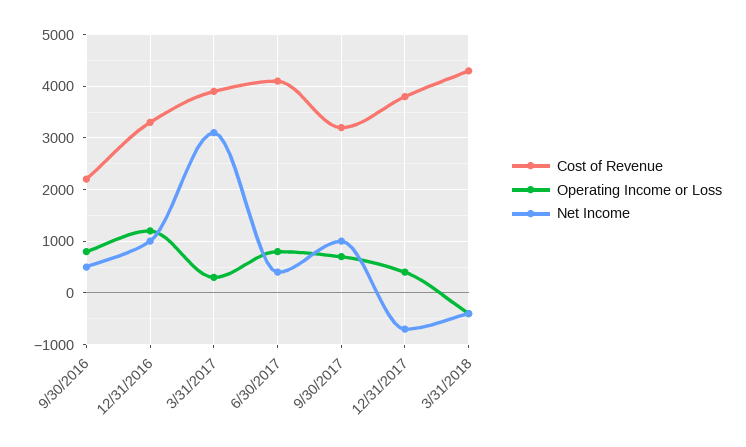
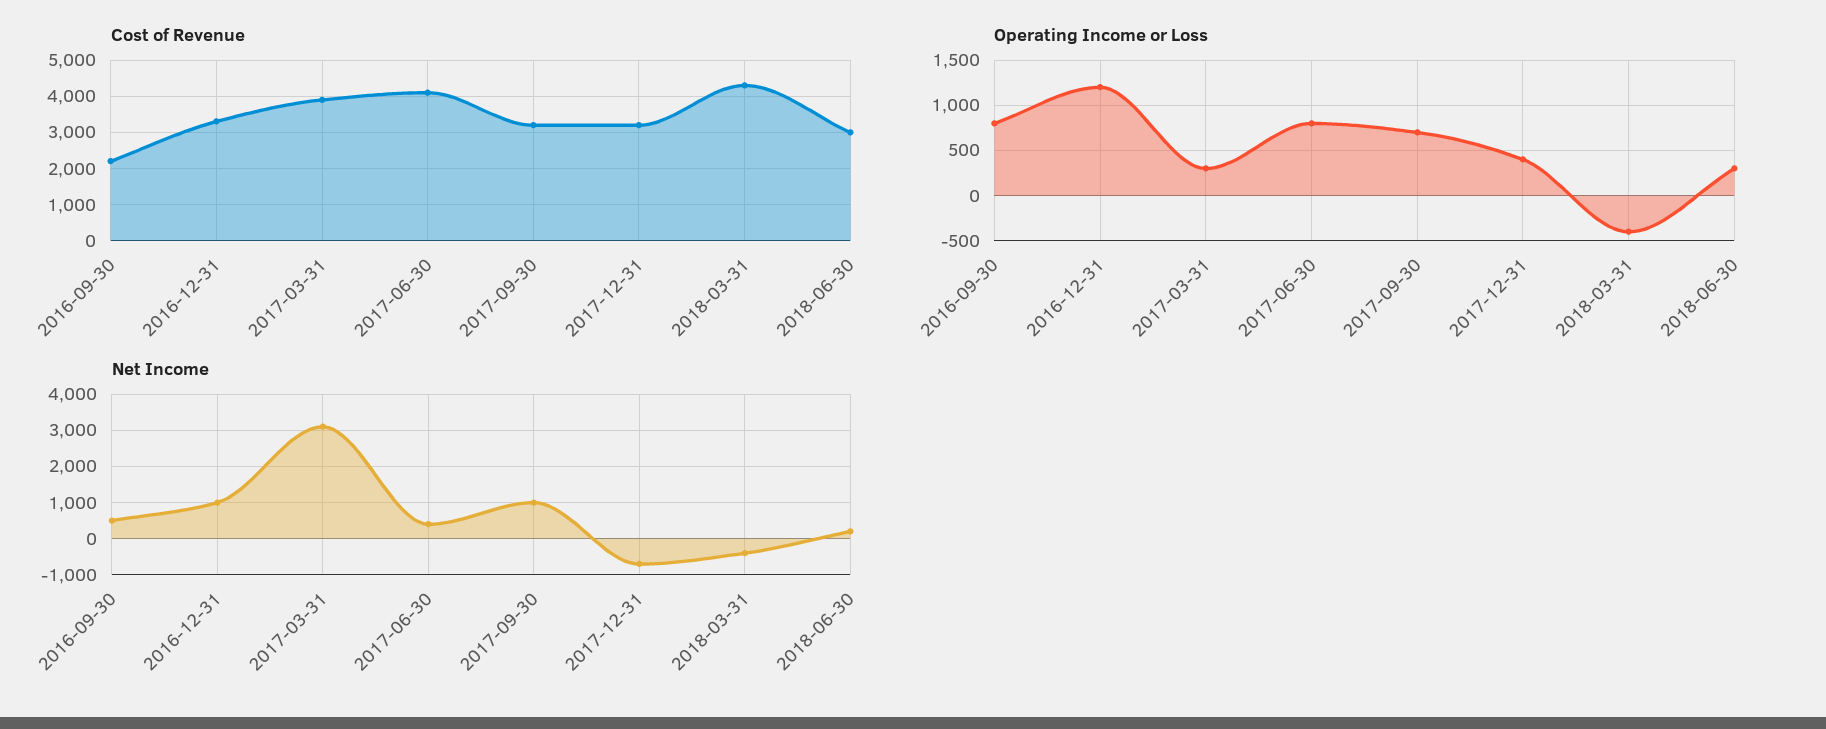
Cost of Revenue, 12/31/2017: 3800 -> 3200
Cost of Revenue, 2018-06-30: none -> 3000
Operating Income or Loss, 2018-06-30: none -> 300
Net Income, 2018-06-30: none -> 200

